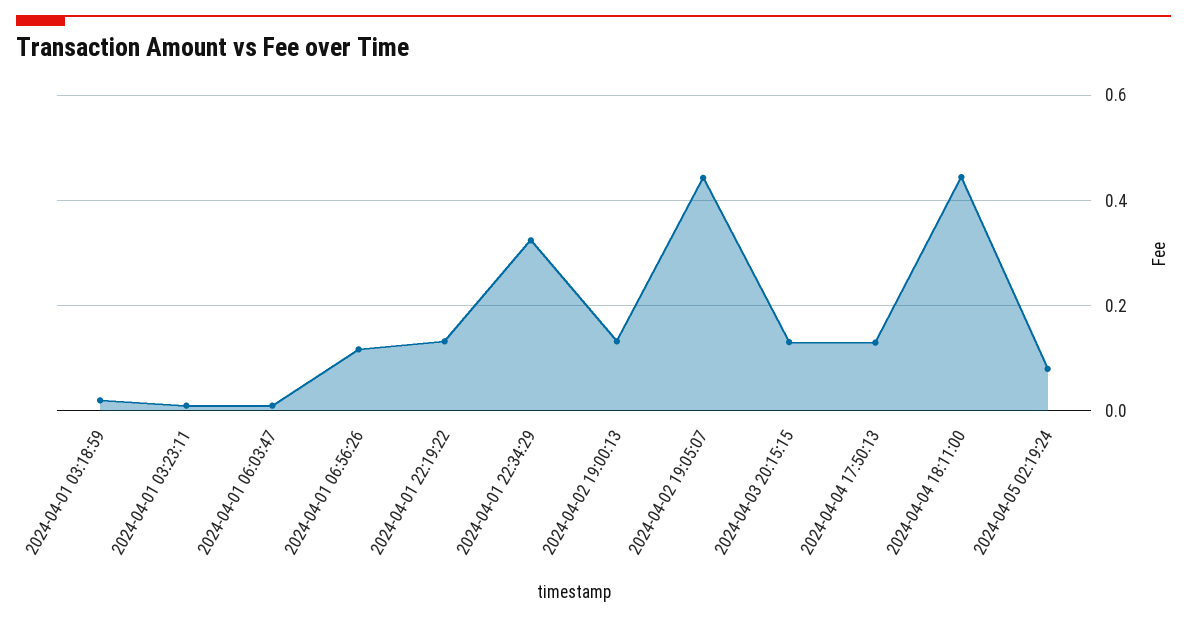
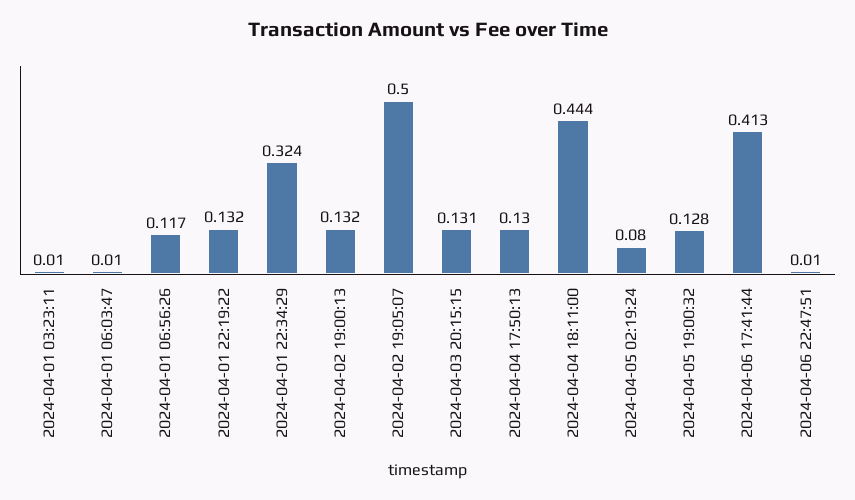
2024-04-01 03:18:59: 0.02 -> none
2024-04-02 19:05:07: 0.44 -> 0.5
2024-04-05 19:00:32: none -> 0.128
2024-04-06 17:41:44: none -> 0.413
2024-04-06 22:47:51: none -> 0.01

